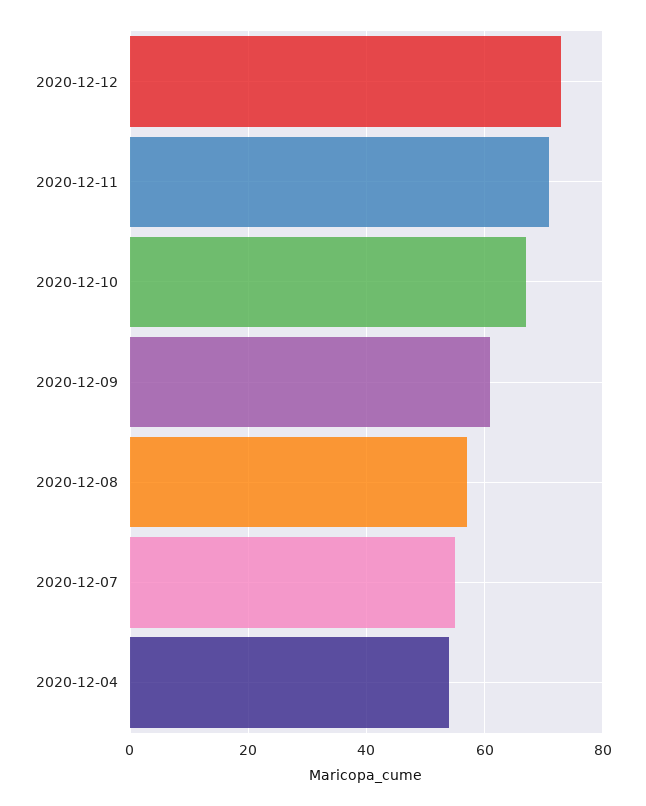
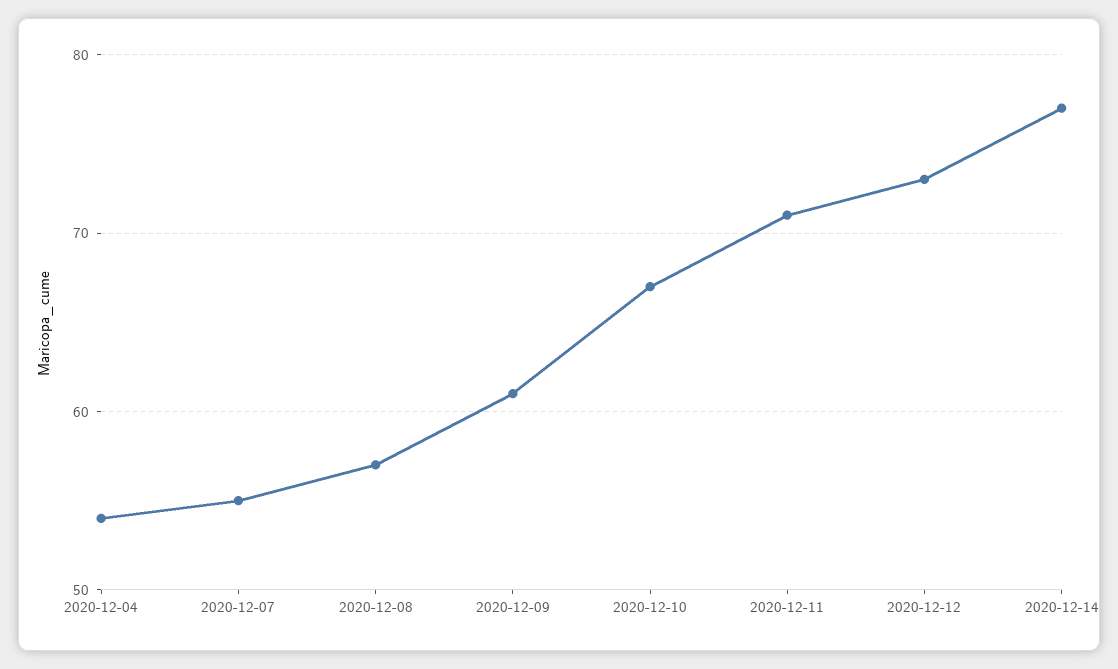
2020-12-14: none -> 77

